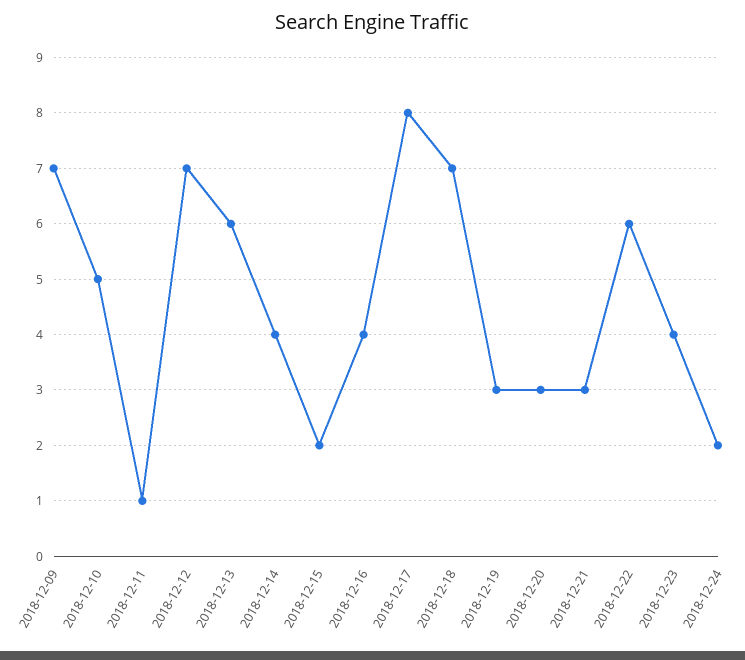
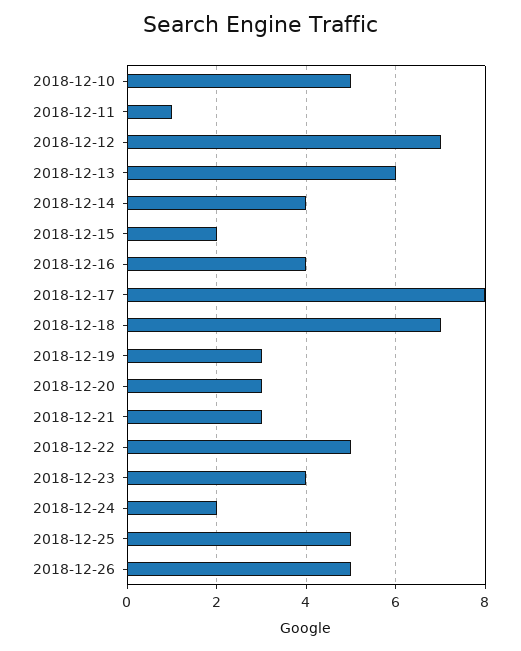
2018-12-09: 7 -> none
2018-12-22: 6 -> 5
2018-12-25: none -> 5
2018-12-26: none -> 5

